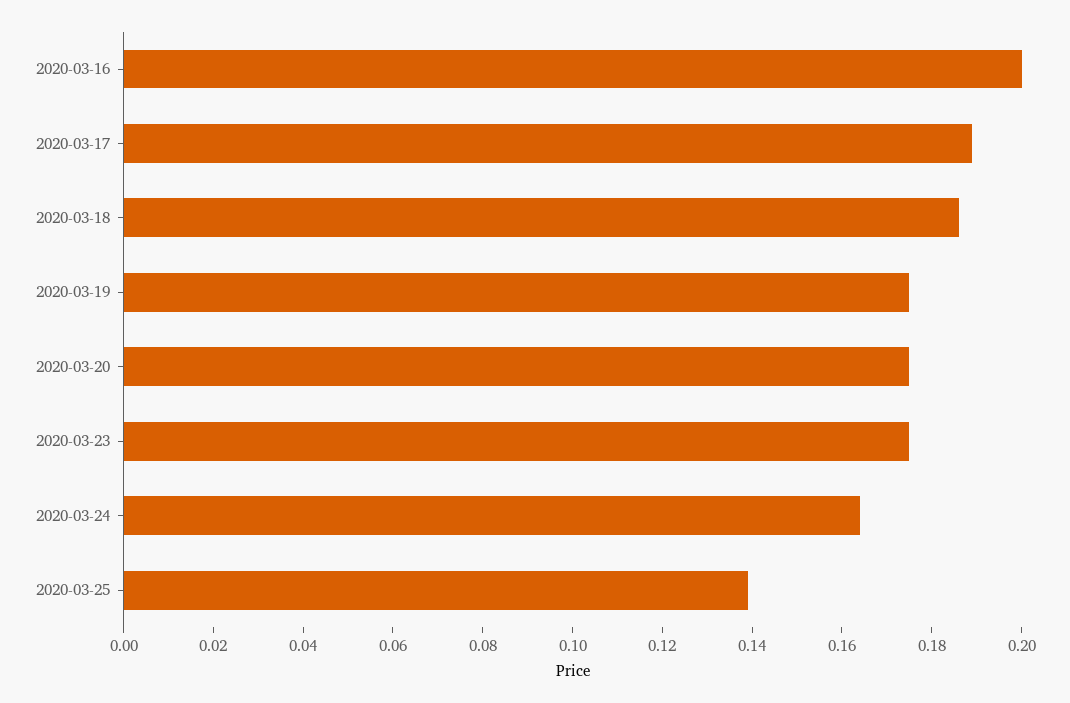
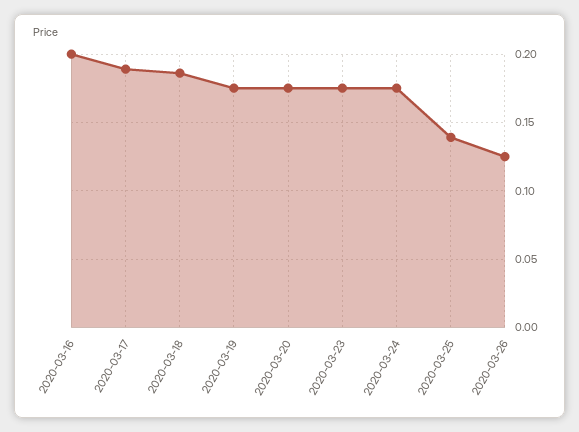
2020-03-24: 0.165 -> 0.175
2020-03-26: none -> 0.125

